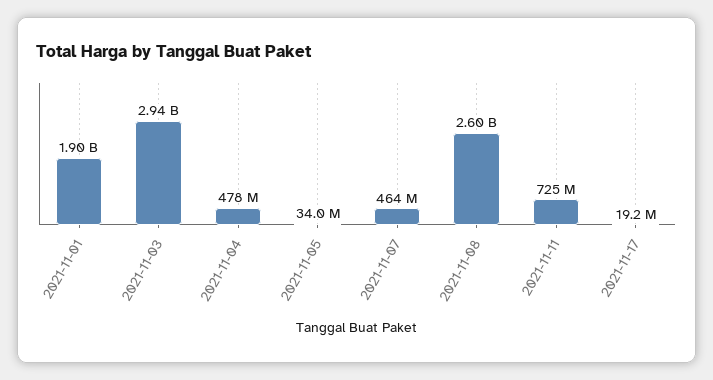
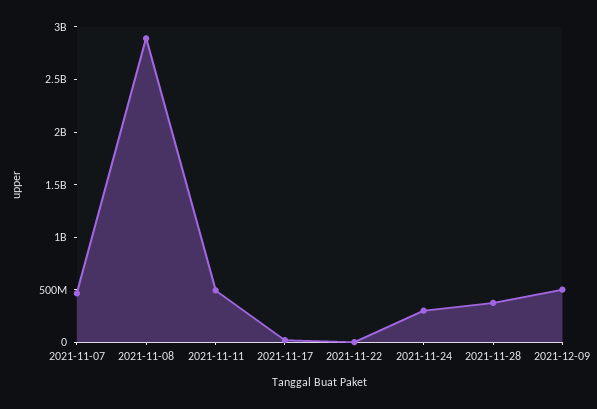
2021-11-01: 1900000000 -> none
2021-11-03: 2940000000 -> none
2021-11-04: 478000000 -> none
2021-11-05: 34000000 -> none
2021-11-08: 2600000000 -> 2900000000
2021-11-11: 725000000 -> 500000000
2021-11-22: none -> 0
2021-11-24: none -> 300000000
2021-11-28: none -> 400000000
2021-12-09: none -> 500000000

